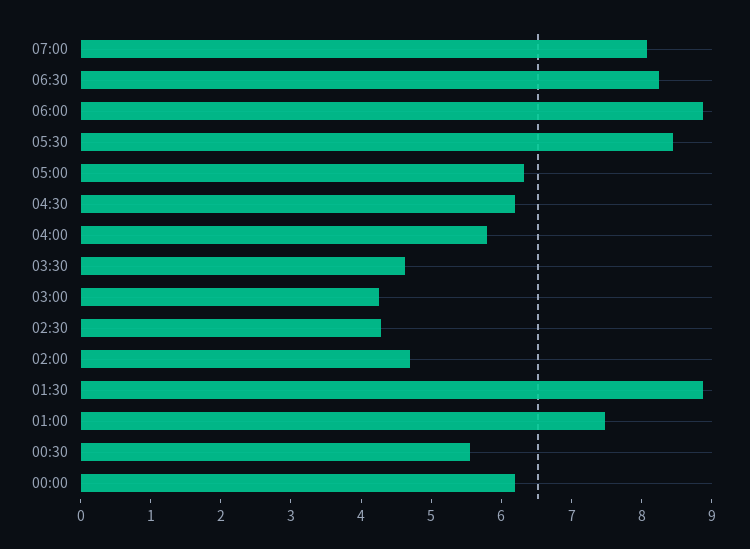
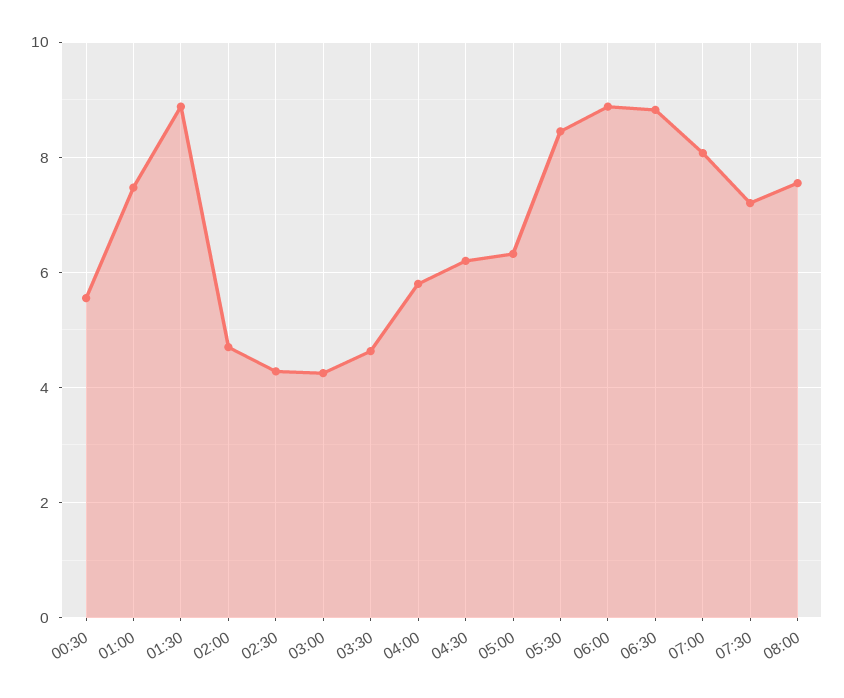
06:30: 8.2 -> 8.8
00:00: 6.2 -> none
07:30: none -> 7.2
08:00: none -> 7.6

